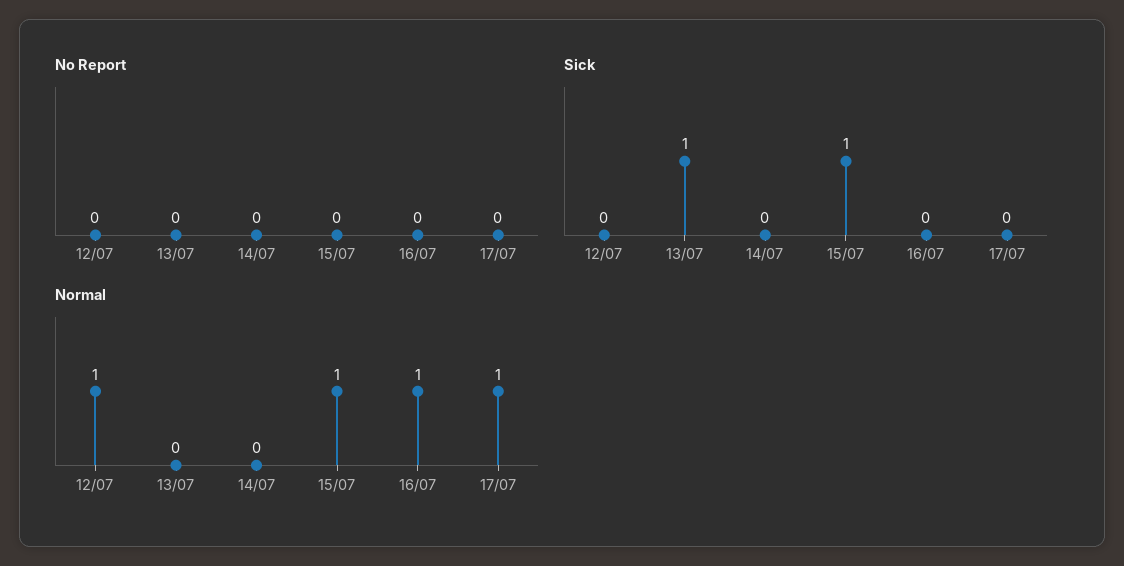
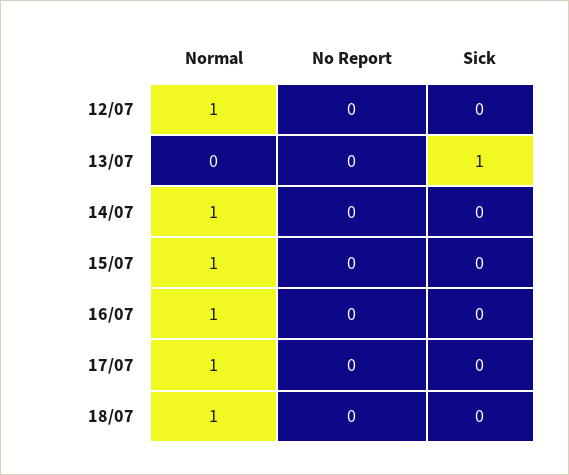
Sick, 15/07: 1 -> 0
Normal, 14/07: 0 -> 1
Normal, 18/07: none -> 1
No Report, 18/07: none -> 0
Sick, 18/07: none -> 0

